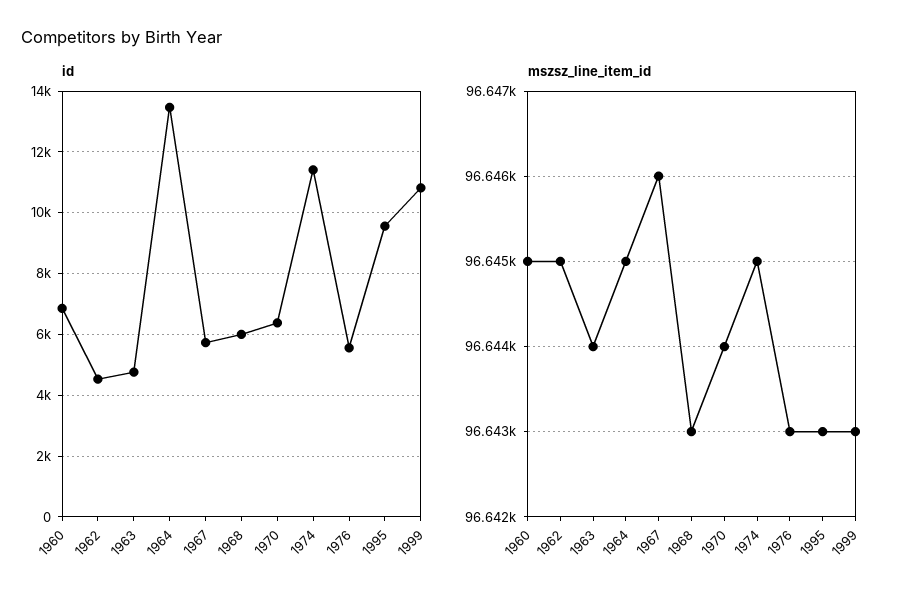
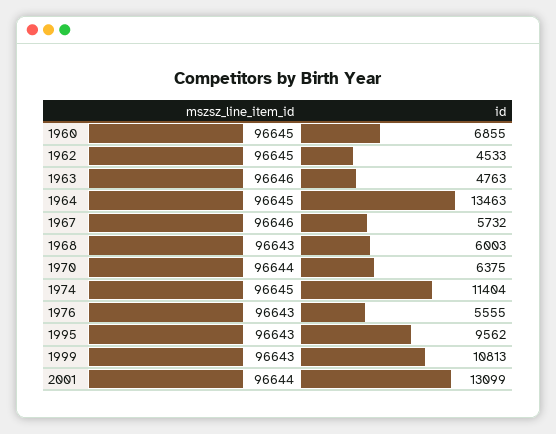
mszsz_line_item_id, 1963: 96644 -> 96646
mszsz_line_item_id, 2001: none -> 96644
id, 2001: none -> 13099

